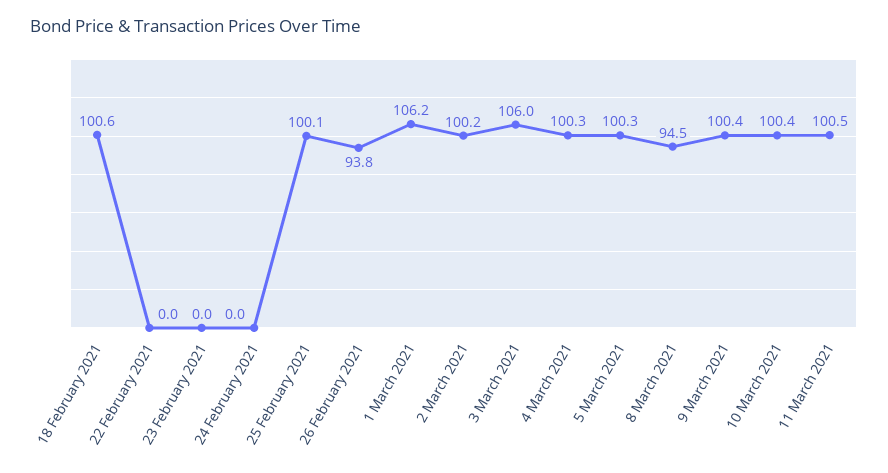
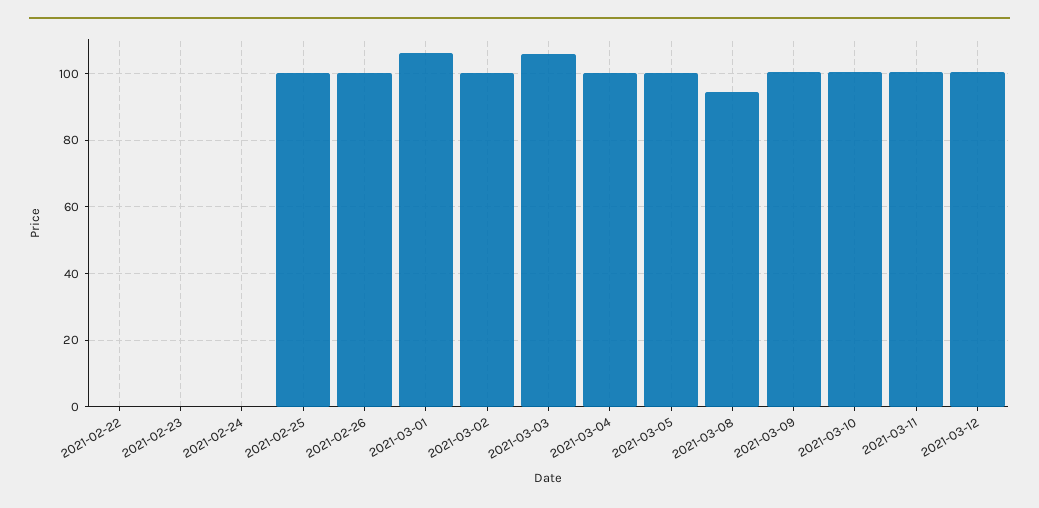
18 February 2021: 100.6 -> none
26 February 2021: 93.8 -> 100
2021-03-12: none -> 100

